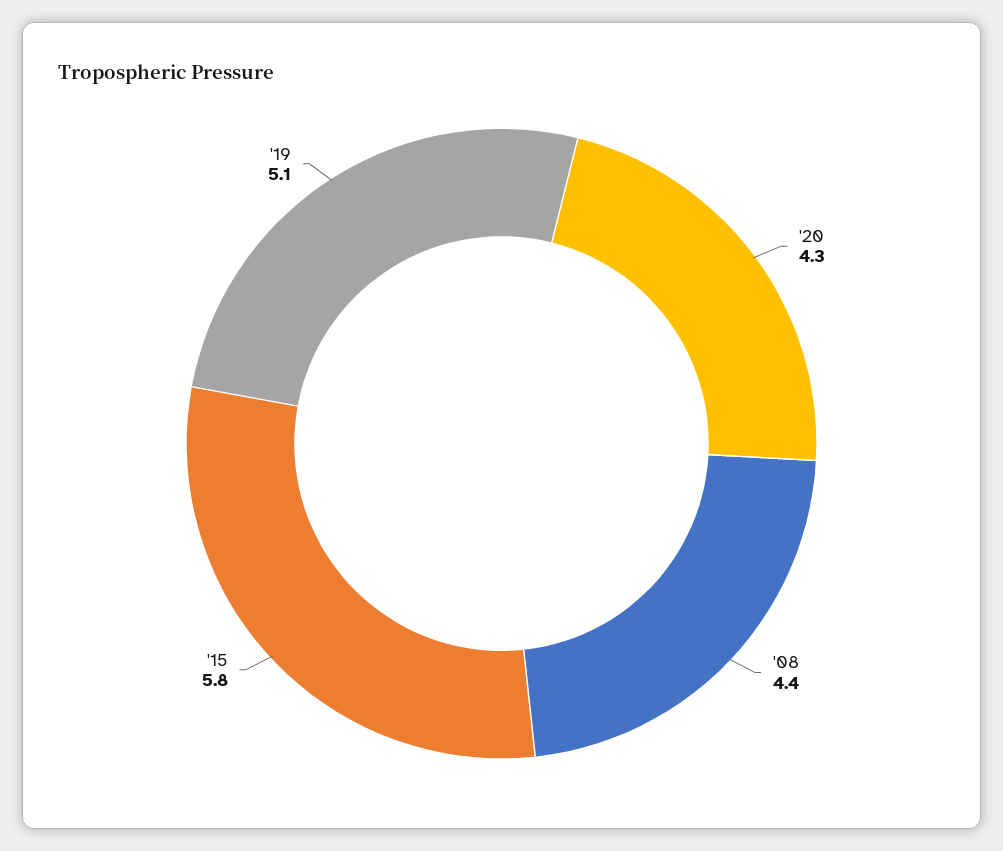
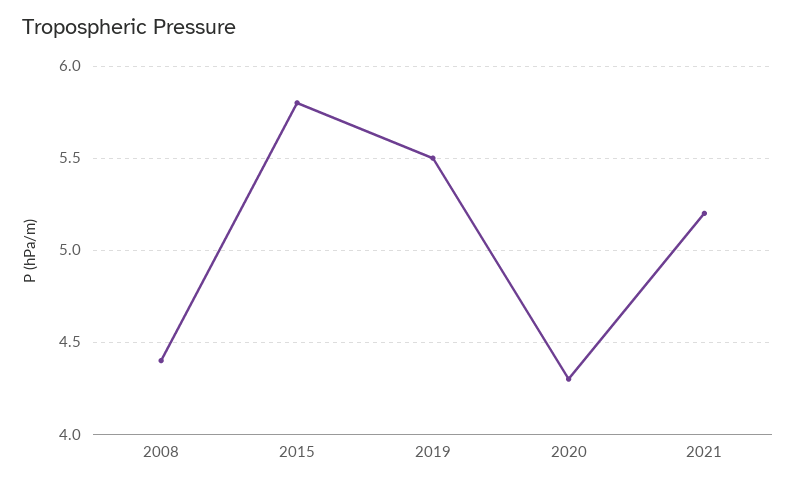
'19: 5.1 -> 5.5
2021: none -> 5.2

